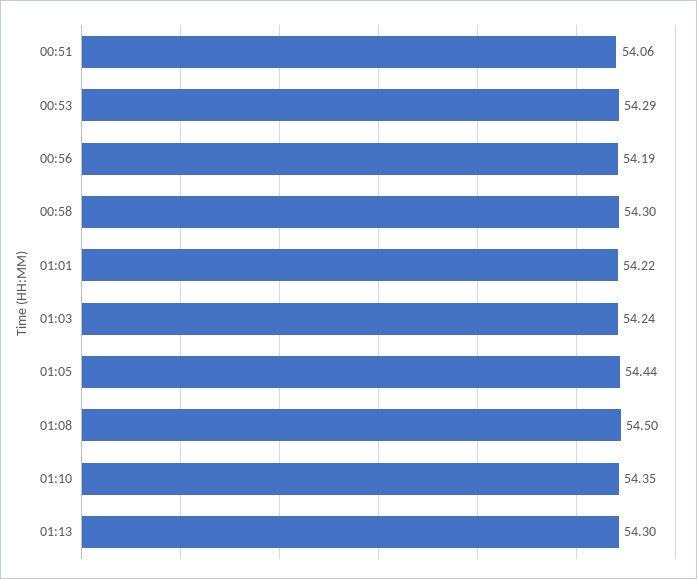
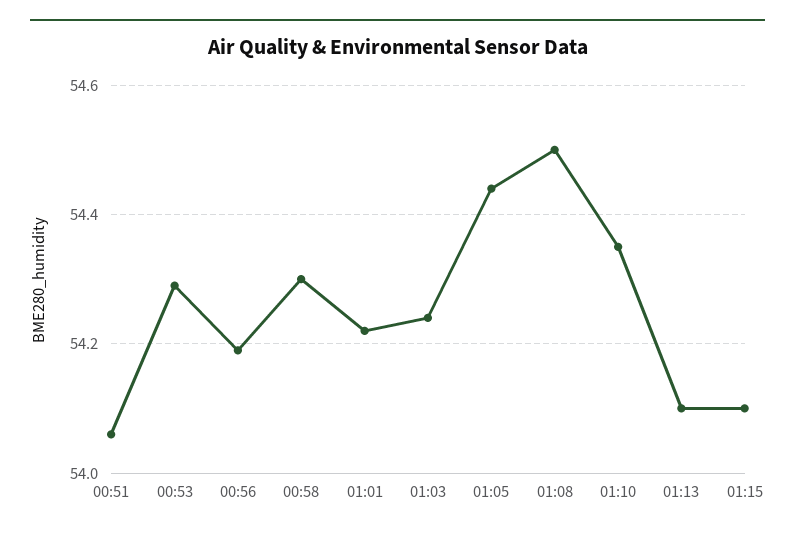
01:13: 54.3 -> 54.1
01:15: none -> 54.1

